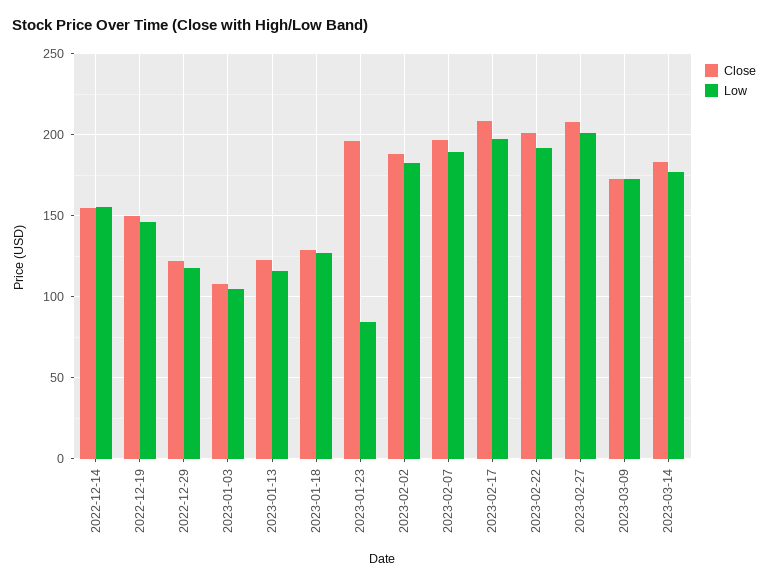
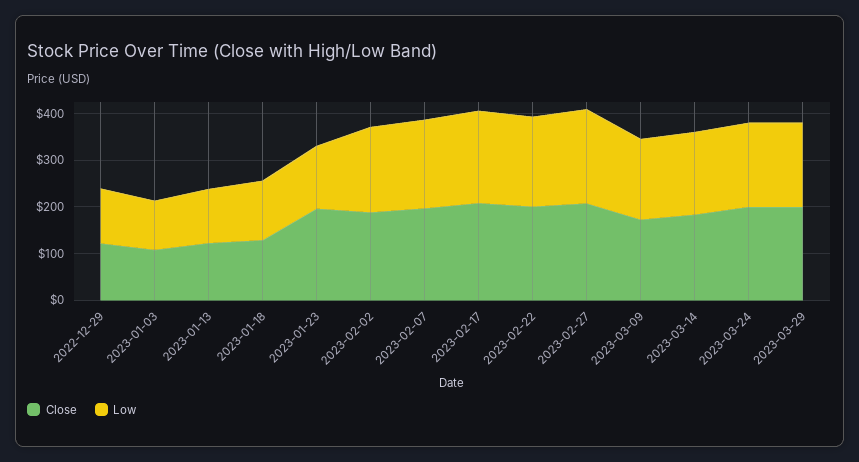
Close, 2022-12-14: 155 -> none
Low, 2022-12-14: 155 -> none
Close, 2022-12-19: 150 -> none
Low, 2022-12-19: 145 -> none
Low, 2023-01-23: 85 -> 140
Close, 2023-03-24: none -> 200
Low, 2023-03-24: none -> 180
Close, 2023-03-29: none -> 200
Low, 2023-03-29: none -> 180

